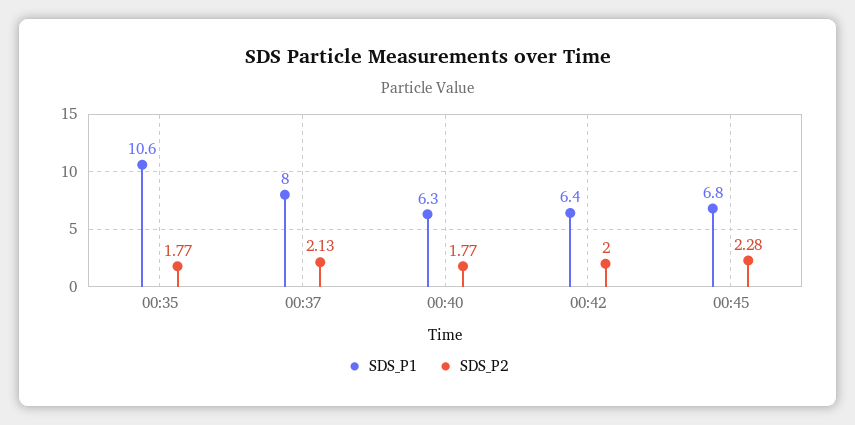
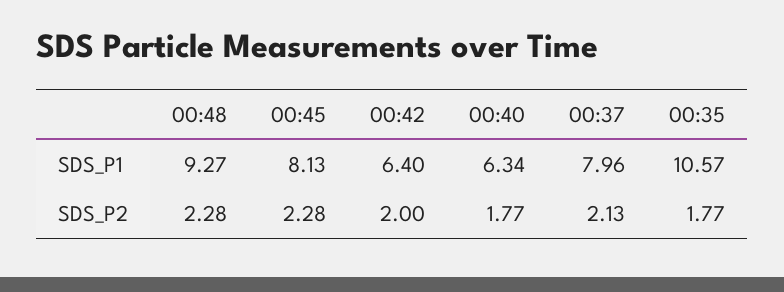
SDS_P1, 00:45: 6.8 -> 8.13
SDS_P1, 00:48: none -> 9.27
SDS_P2, 00:48: none -> 2.28

